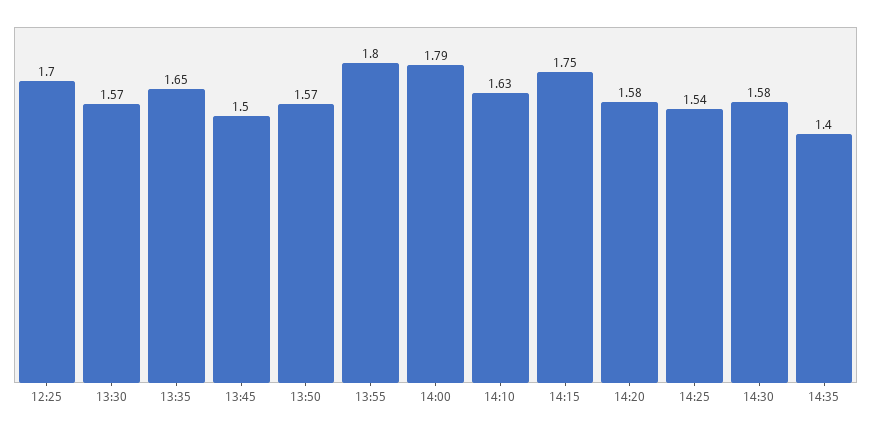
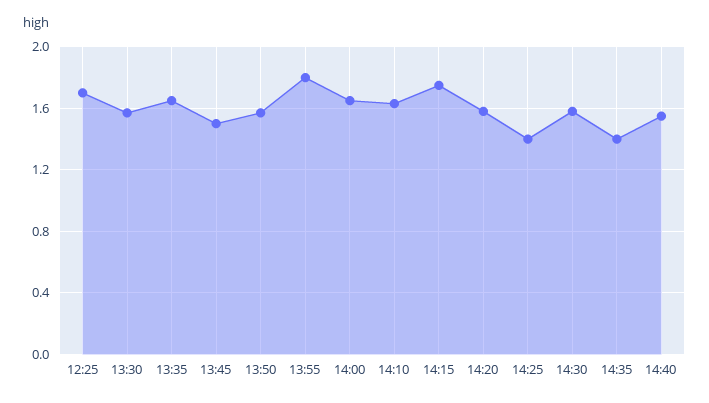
14:00: 1.79 -> 1.65
14:25: 1.54 -> 1.4
14:40: none -> 1.55

